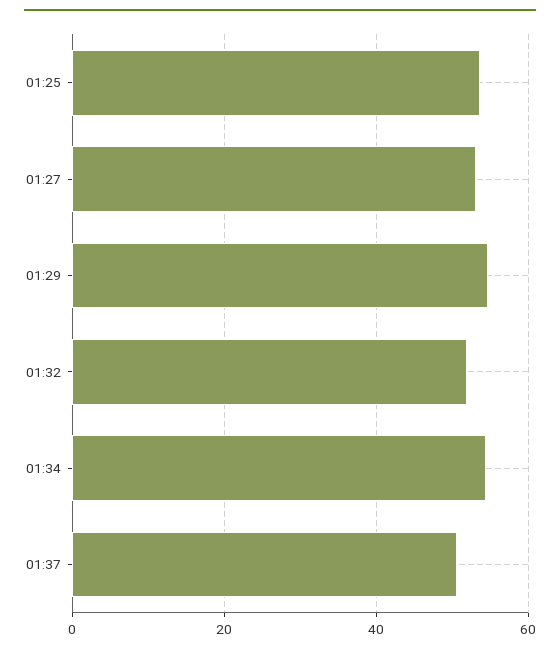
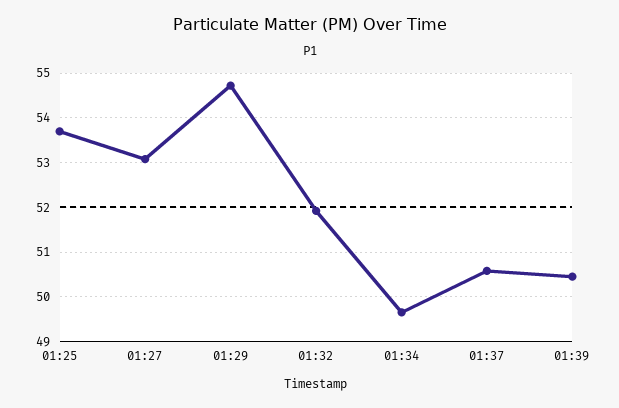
01:34: 54 -> 49.6
01:39: none -> 50.4

